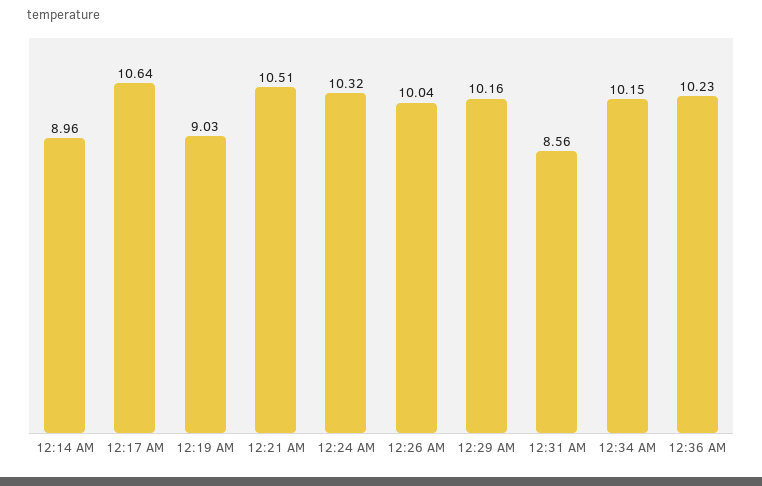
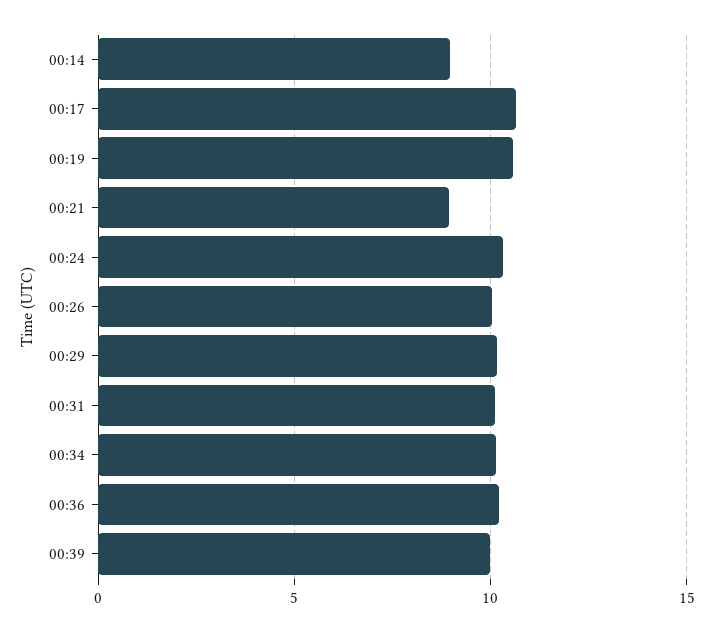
12:19 AM: 9.03 -> 10.5
12:21 AM: 10.51 -> 9
12:31 AM: 8.56 -> 10
00:39: none -> 10

